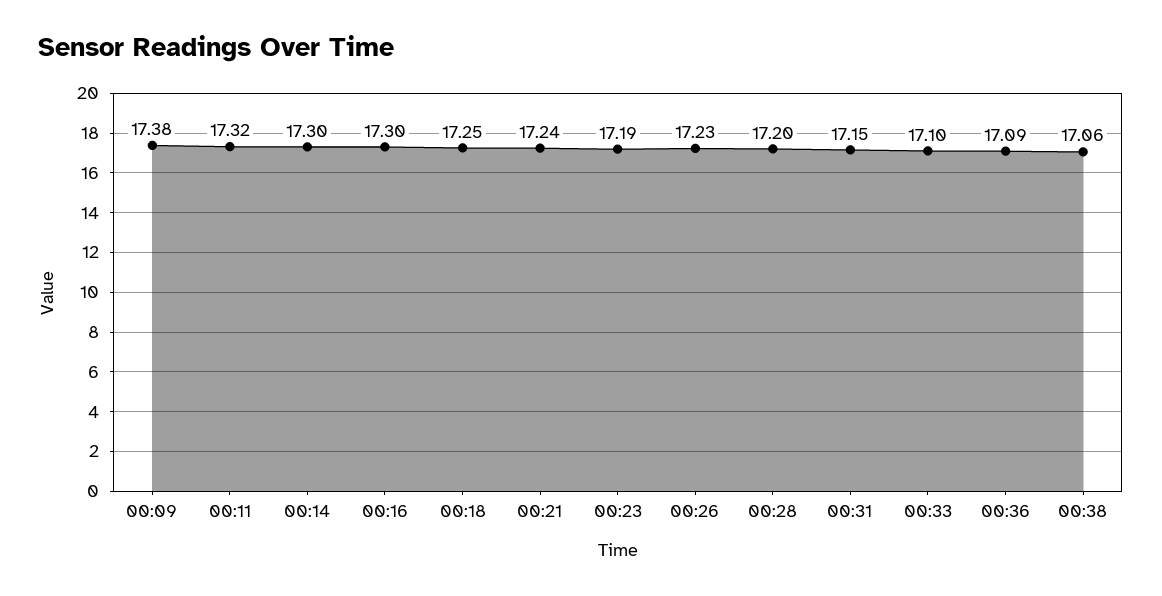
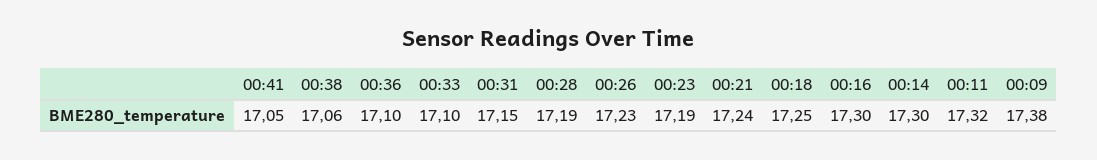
00:28: 17.2 -> 17.19
00:36: 17.09 -> 17.1
00:41: none -> 17.05

